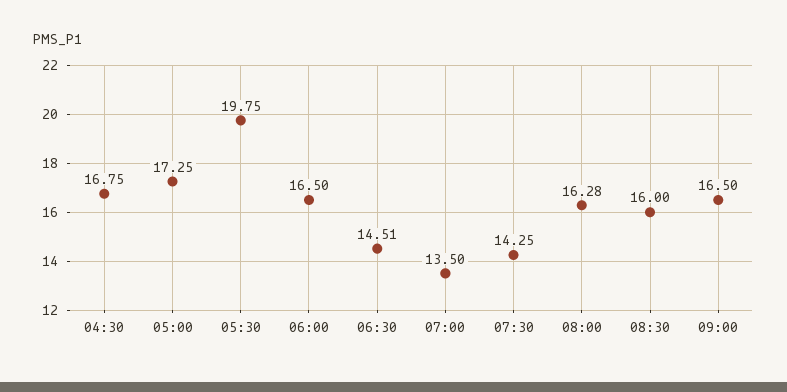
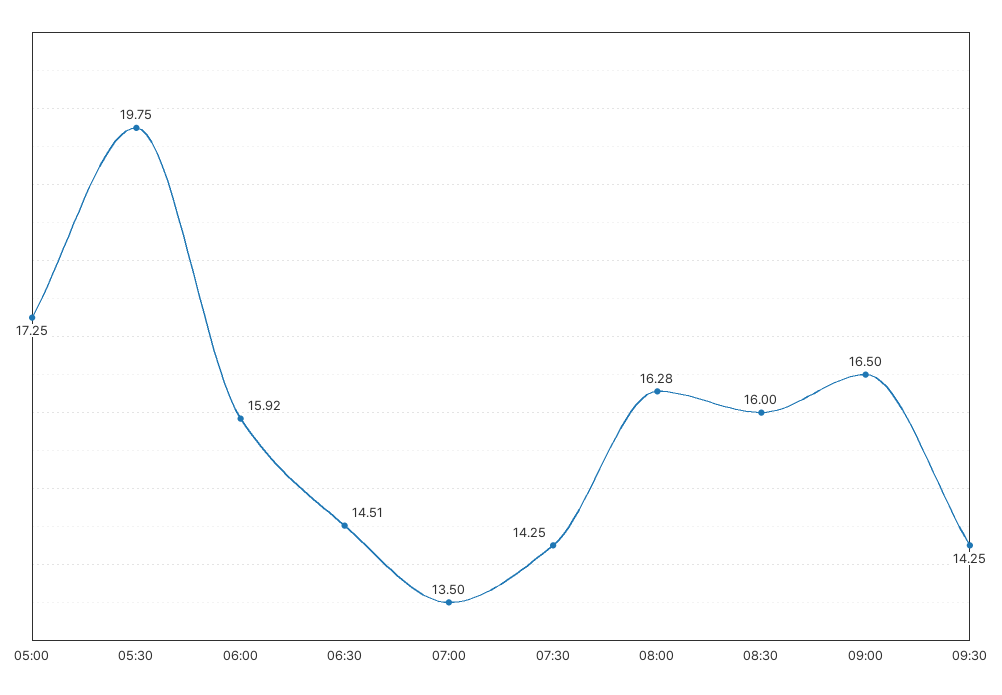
04:30: 16.75 -> none
06:00: 16.5 -> 15.92
09:30: none -> 14.25

